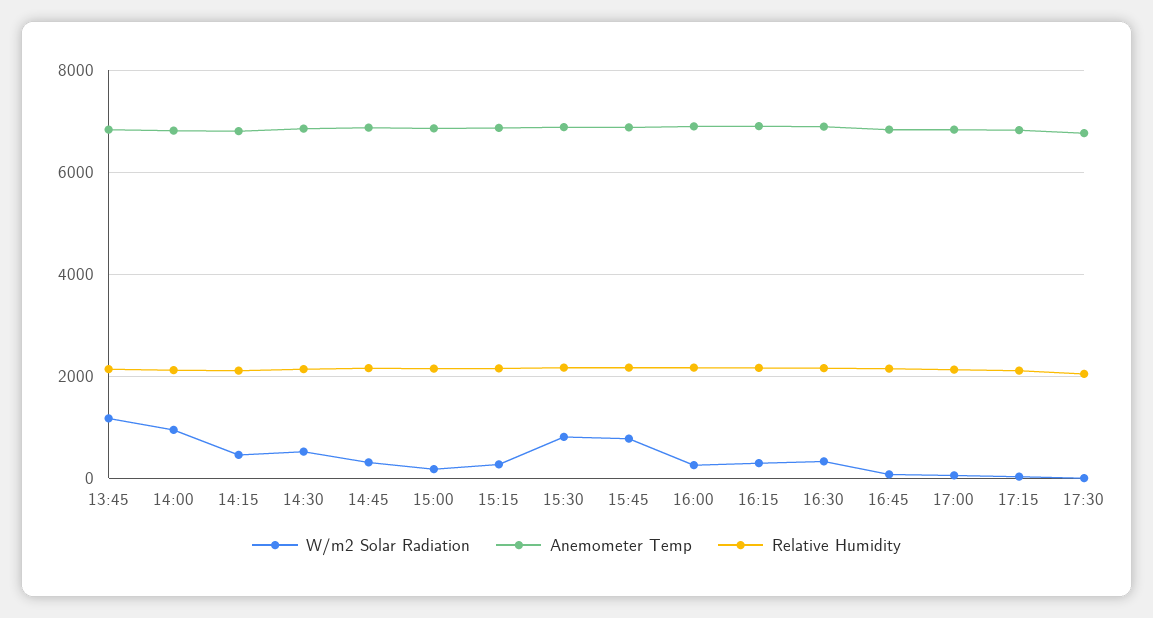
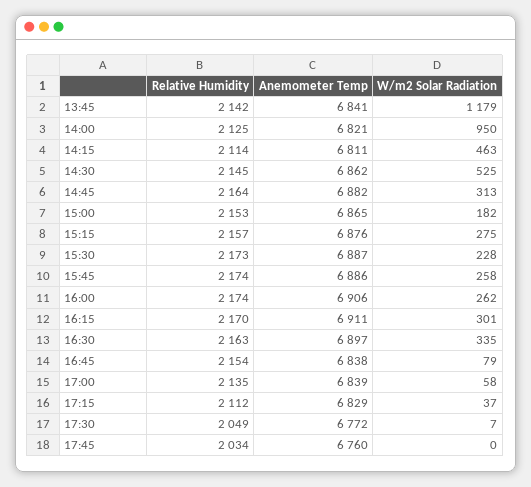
W/m2 Solar Radiation, 15:30: 800 -> 228
W/m2 Solar Radiation, 15:45: 800 -> 258
Relative Humidity, 17:45: none -> 2034
Anemometer Temp, 17:45: none -> 6760
W/m2 Solar Radiation, 17:45: none -> 0

